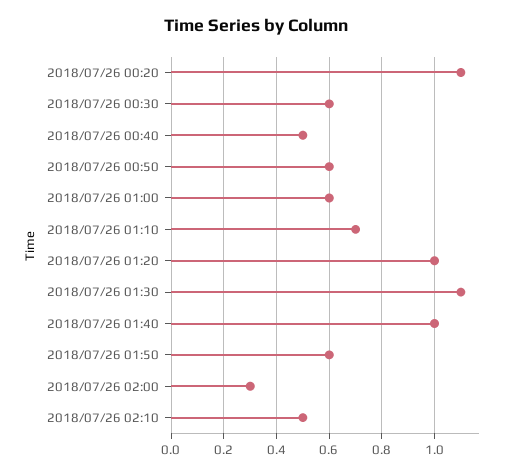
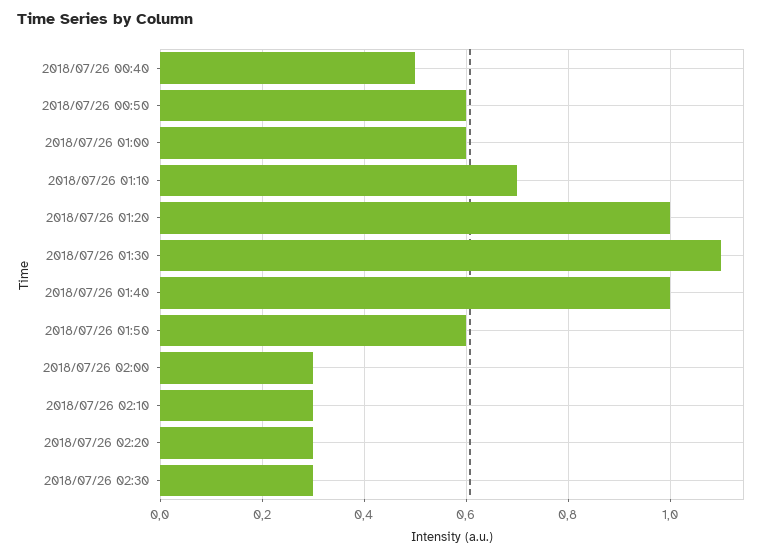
2018/07/26 00:20: 1.1 -> none
2018/07/26 00:30: 0.6 -> none
2018/07/26 02:10: 0.5 -> 0.3
2018/07/26 02:20: none -> 0.3
2018/07/26 02:30: none -> 0.3

